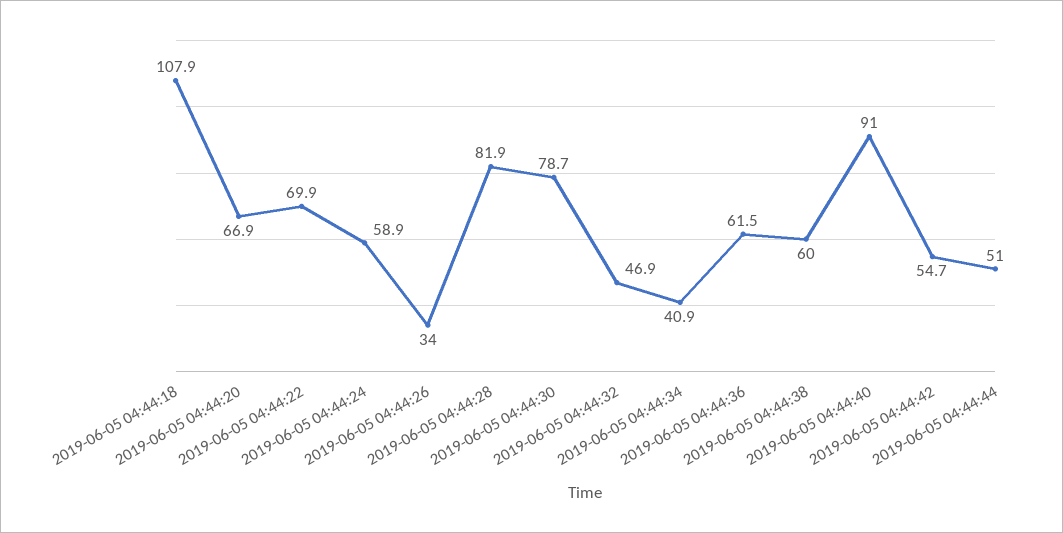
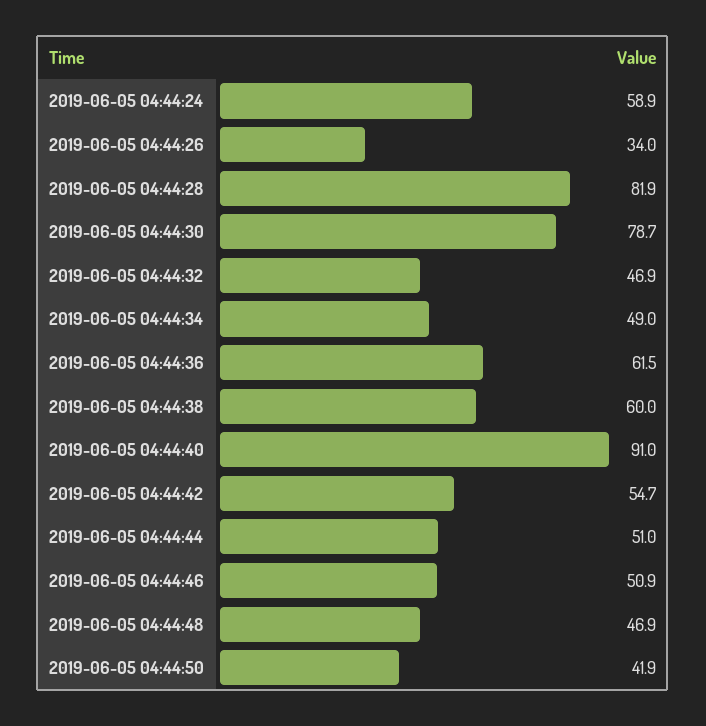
2019-06-05 04:44:18: 107.9 -> none
2019-06-05 04:44:20: 66.9 -> none
2019-06-05 04:44:22: 69.9 -> none
2019-06-05 04:44:34: 40.9 -> 49
2019-06-05 04:44:46: none -> 50.9
2019-06-05 04:44:48: none -> 46.9
2019-06-05 04:44:50: none -> 41.9

